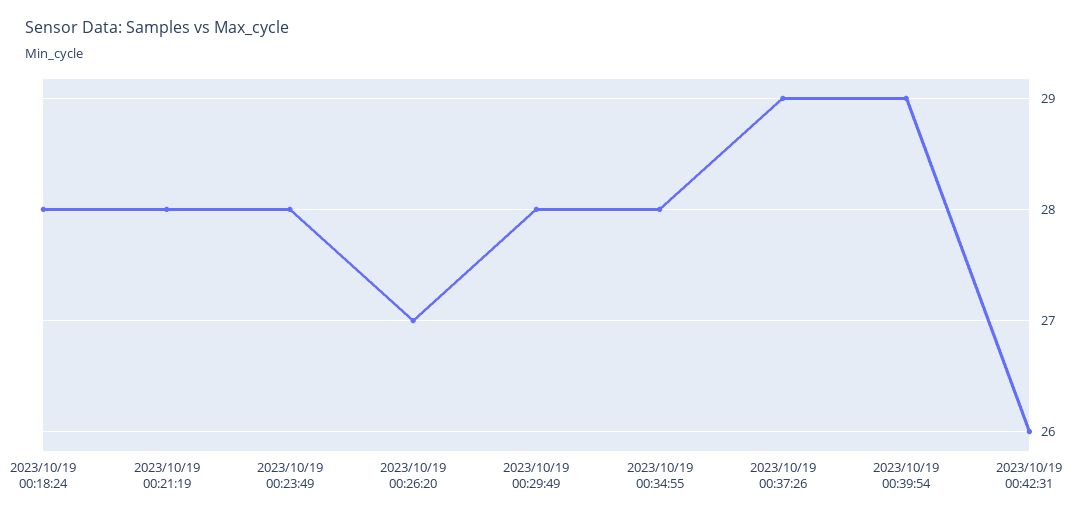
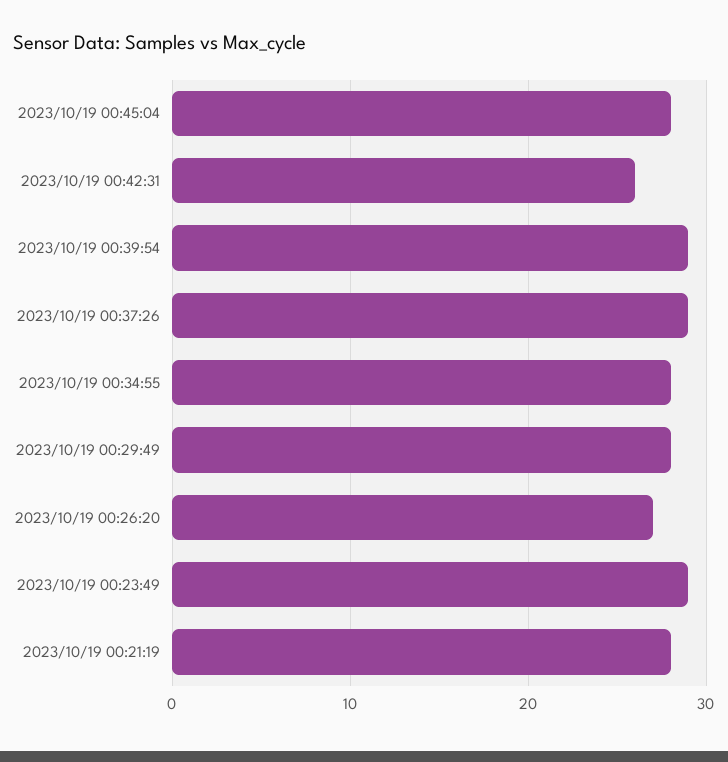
2023/10/19 00:18:24: 28 -> none
2023/10/19 00:23:49: 28 -> 29
2023/10/19 00:45:04: none -> 28

